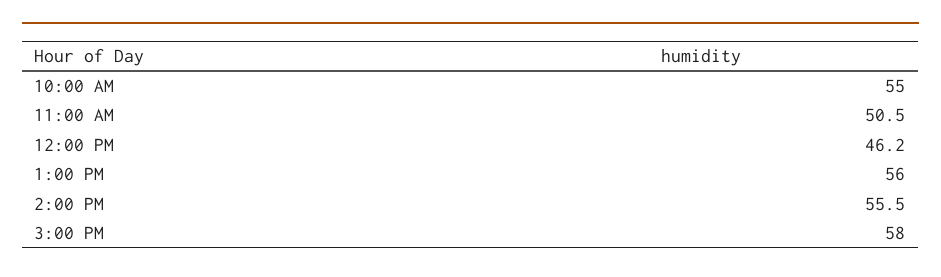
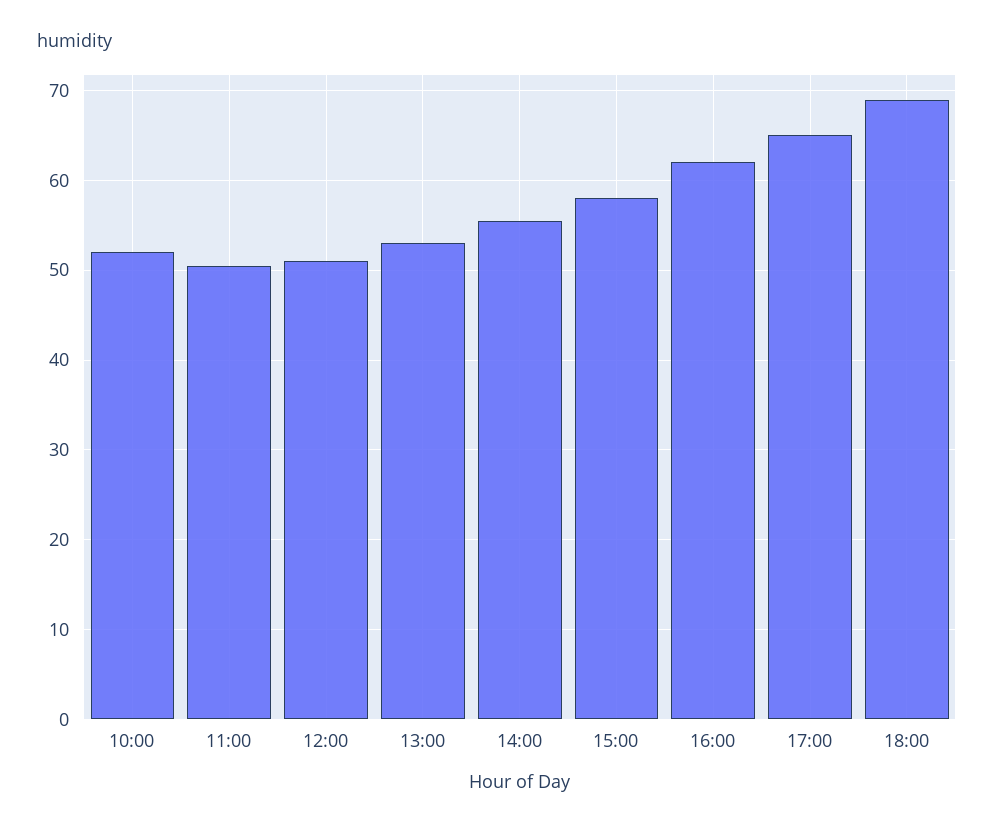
10:00 AM: 55 -> 52
12:00 PM: 46.2 -> 51
1:00 PM: 56 -> 53
16:00: none -> 62
17:00: none -> 65
18:00: none -> 69

